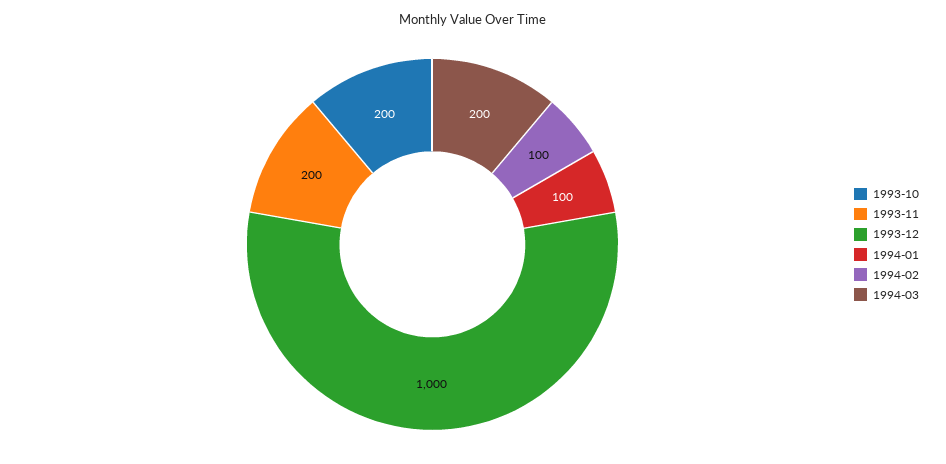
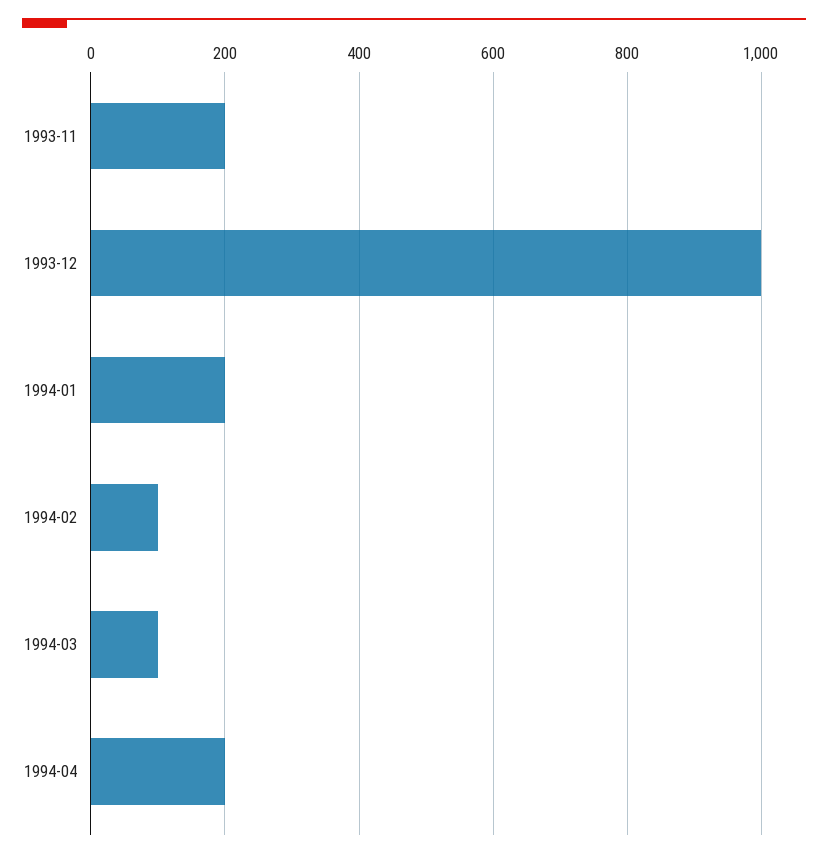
1993-10: 200 -> none
1994-01: 100 -> 200
1994-03: 200 -> 100
1994-04: none -> 200

